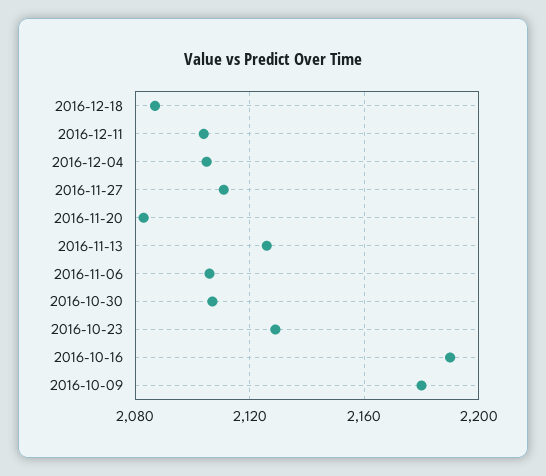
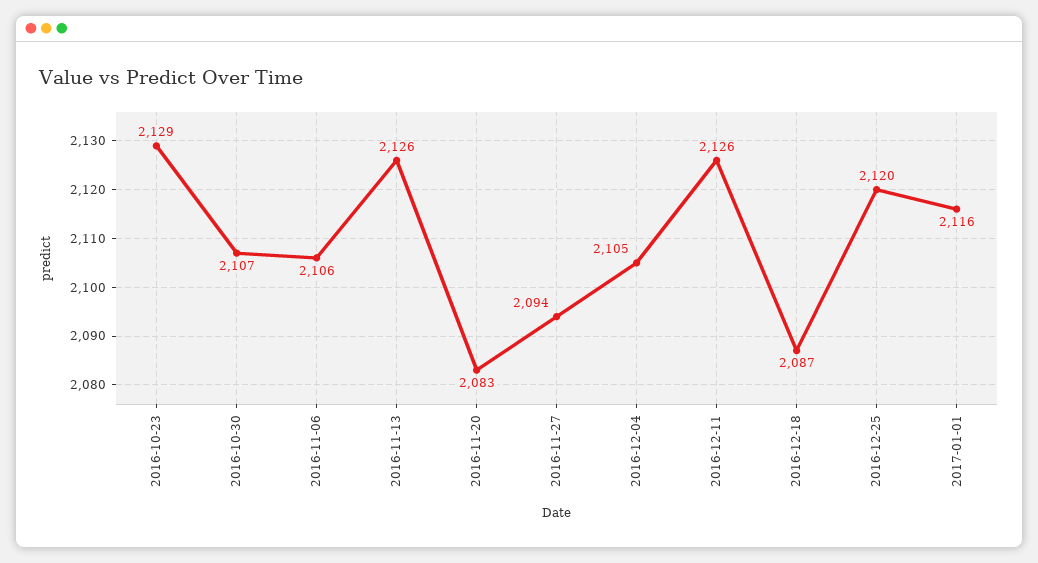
2016-12-11: 2105 -> 2126
2016-11-27: 2110 -> 2094
2016-10-16: 2190 -> none
2016-10-09: 2180 -> none
2016-12-25: none -> 2120
2017-01-01: none -> 2116

